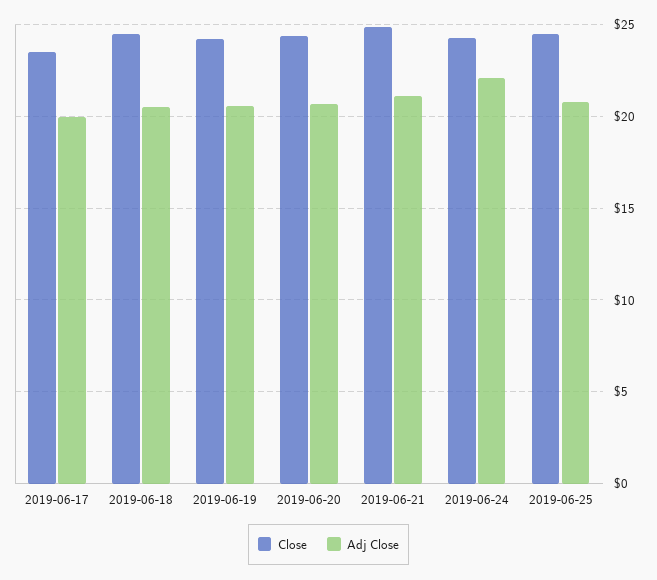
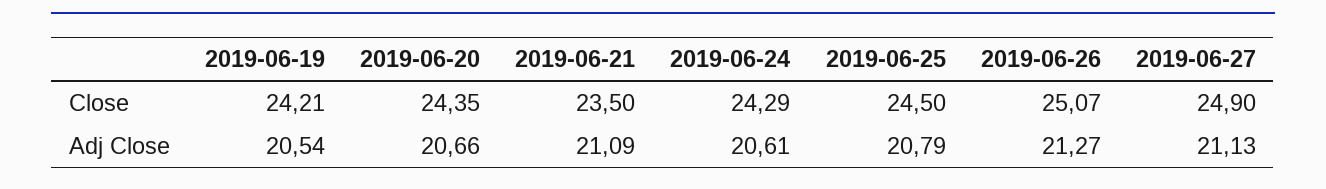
Close, 2019-06-17: 23.5 -> none
Adj Close, 2019-06-17: 20 -> none
Close, 2019-06-18: 24.5 -> none
Adj Close, 2019-06-18: 20.5 -> none
Close, 2019-06-21: 25 -> 23.5
Adj Close, 2019-06-24: 22 -> 20.61
Close, 2019-06-26: none -> 25.07
Close, 2019-06-27: none -> 24.9
Adj Close, 2019-06-26: none -> 21.27
Adj Close, 2019-06-27: none -> 21.13

